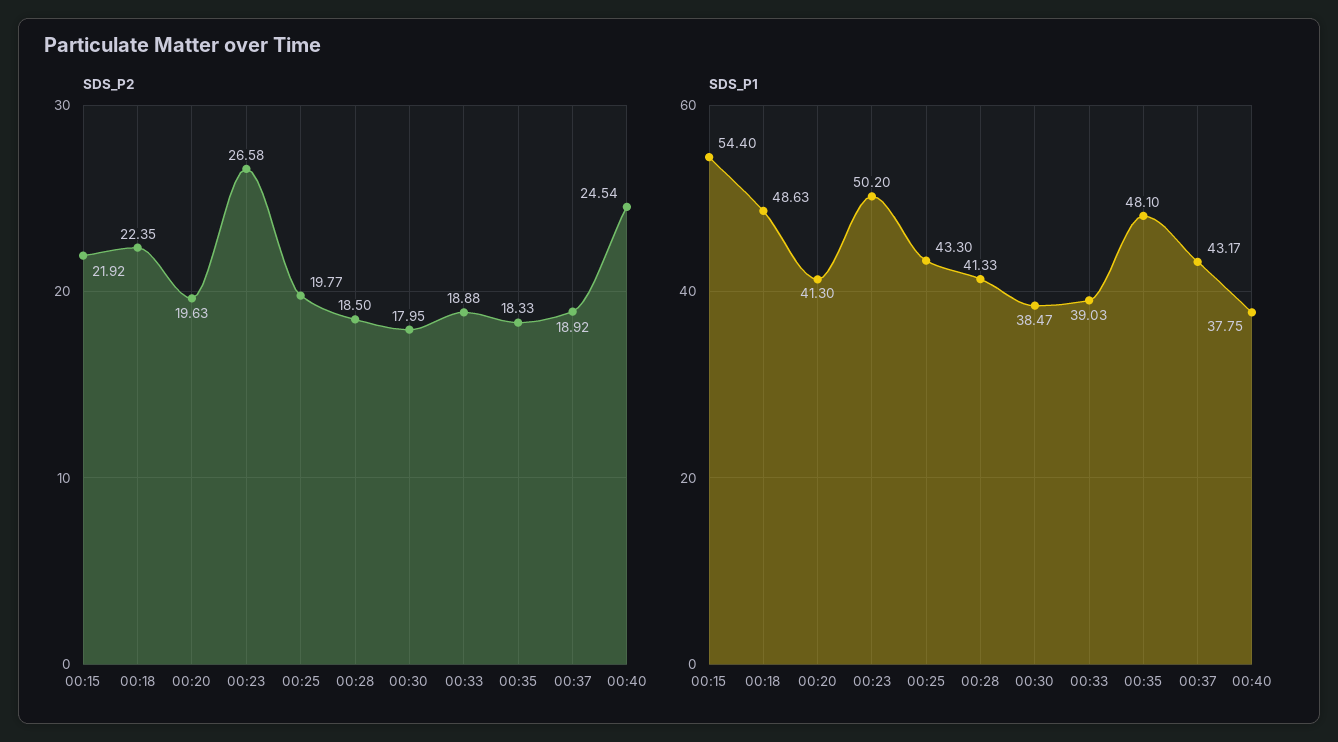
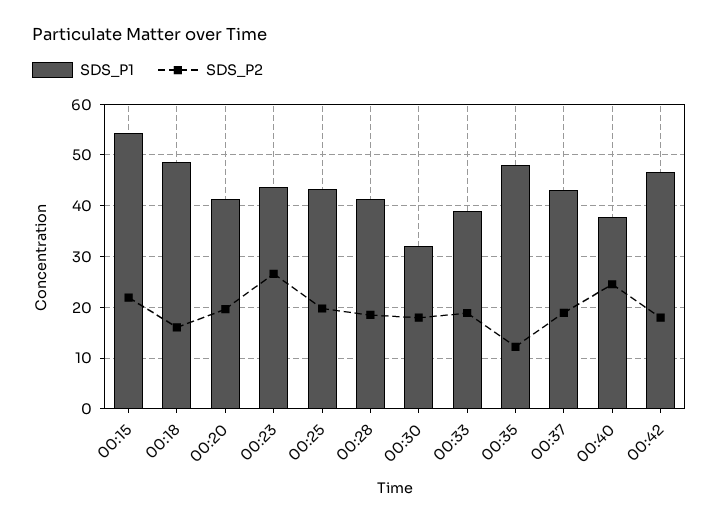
SDS_P2, 00:18: 22.35 -> 16
SDS_P2, 00:35: 18.33 -> 12
SDS_P1, 00:23: 50.2 -> 44
SDS_P1, 00:30: 38.47 -> 32
SDS_P1, 00:42: none -> 46
SDS_P2, 00:42: none -> 18

